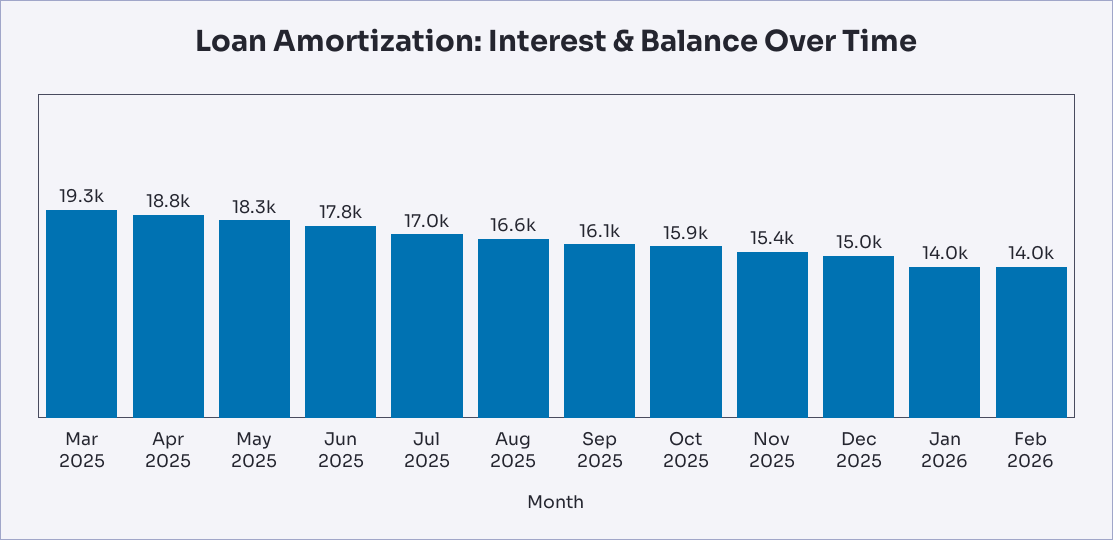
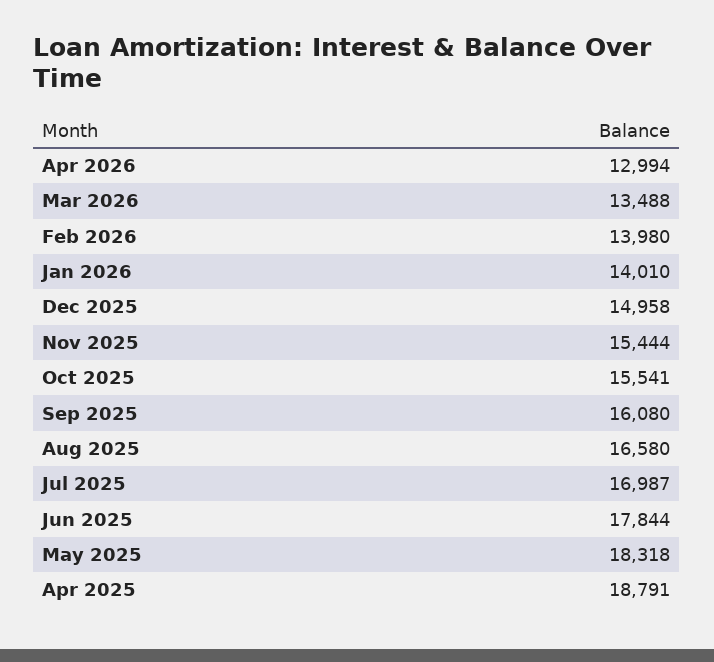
Mar 2025: 19300 -> none
Oct 2025: 15900 -> 15541
Apr 2026: none -> 12994
Mar 2026: none -> 13488

